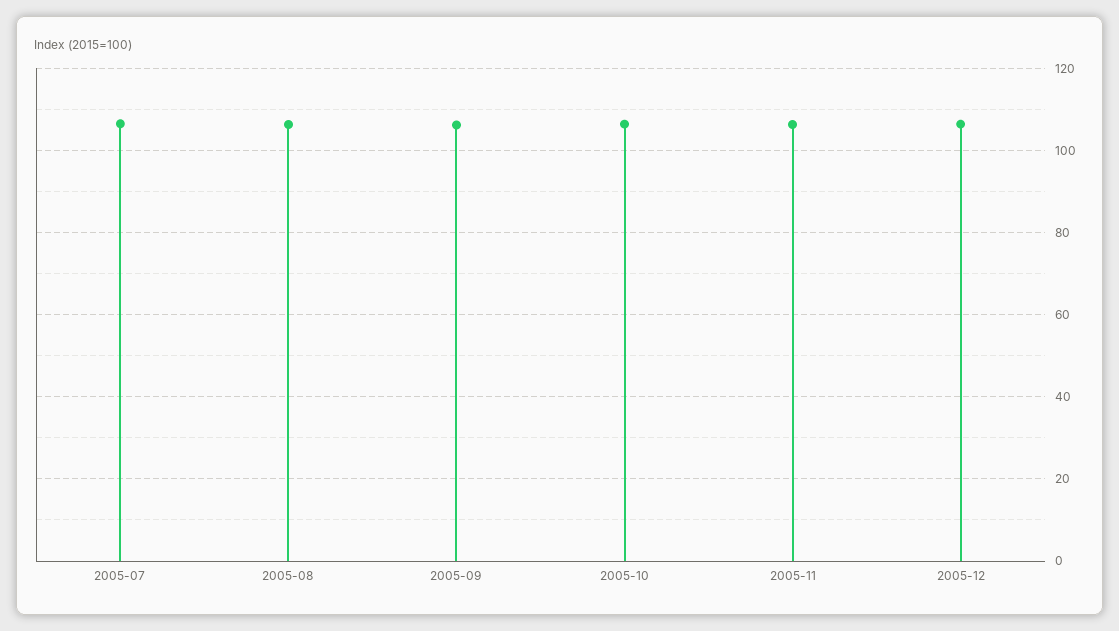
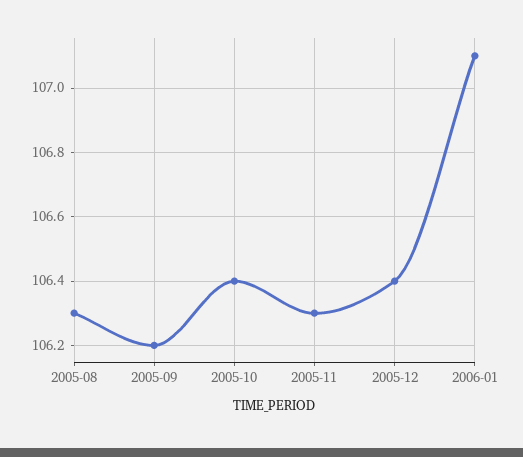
2005-07: 106 -> none
2006-01: none -> 107.1

